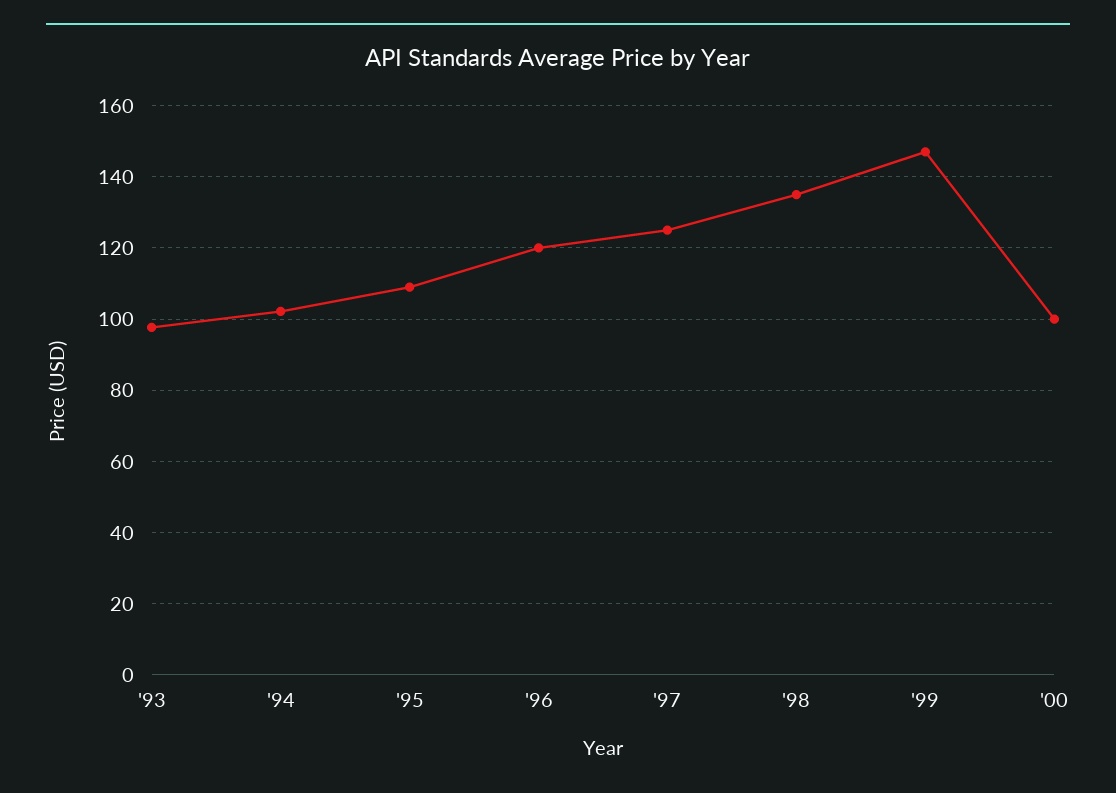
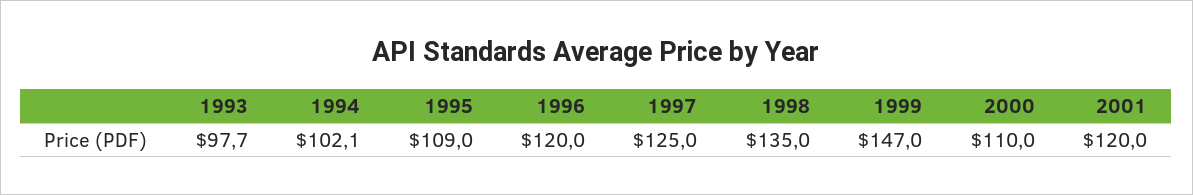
'00: 100 -> 110
2001: none -> 120

